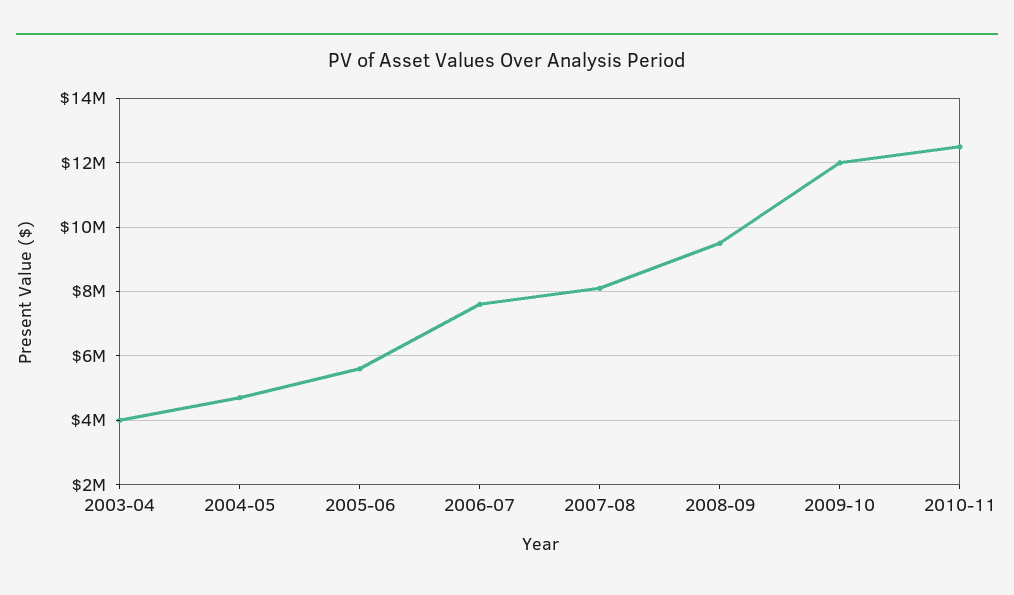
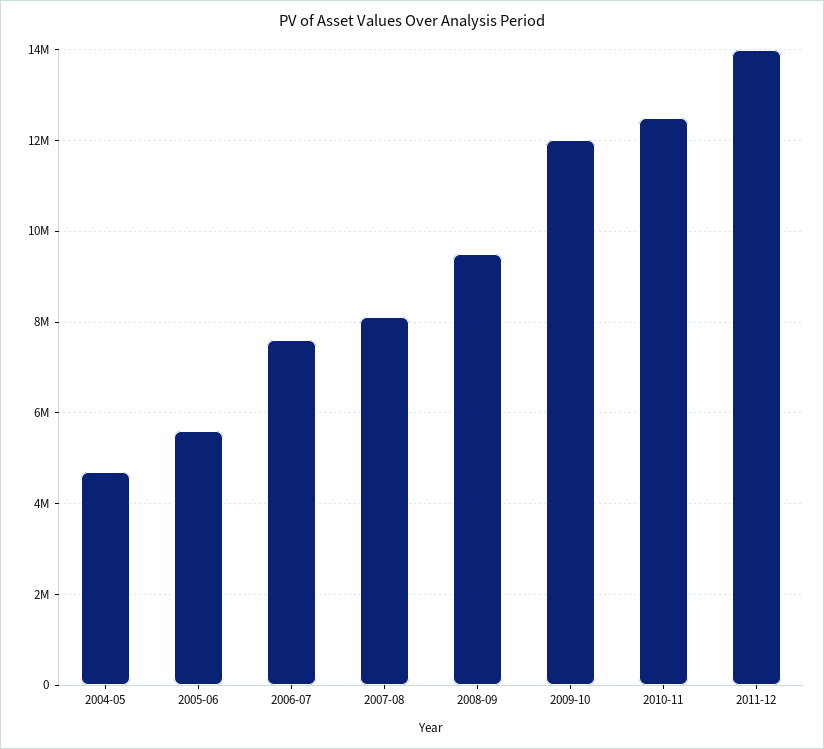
2003-04: 4000000 -> none
2011-12: none -> 14000000

